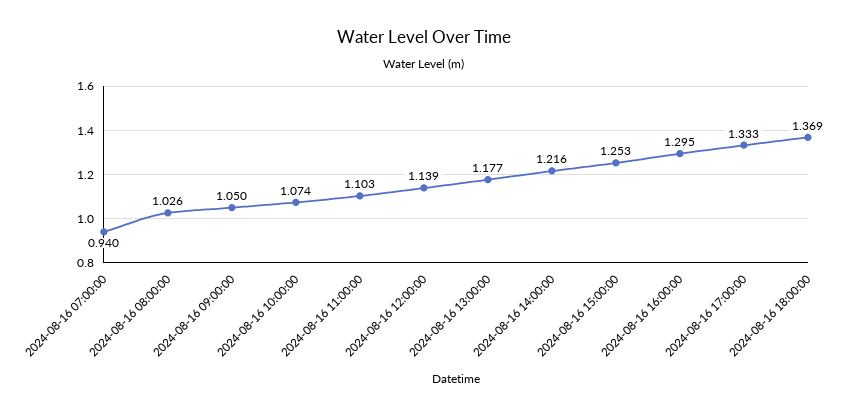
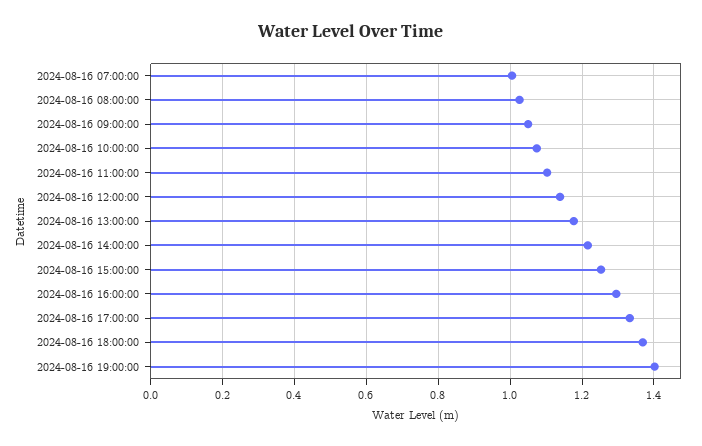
2024-08-16 07:00:00: 0.94 -> 1
2024-08-16 19:00:00: none -> 1.4

